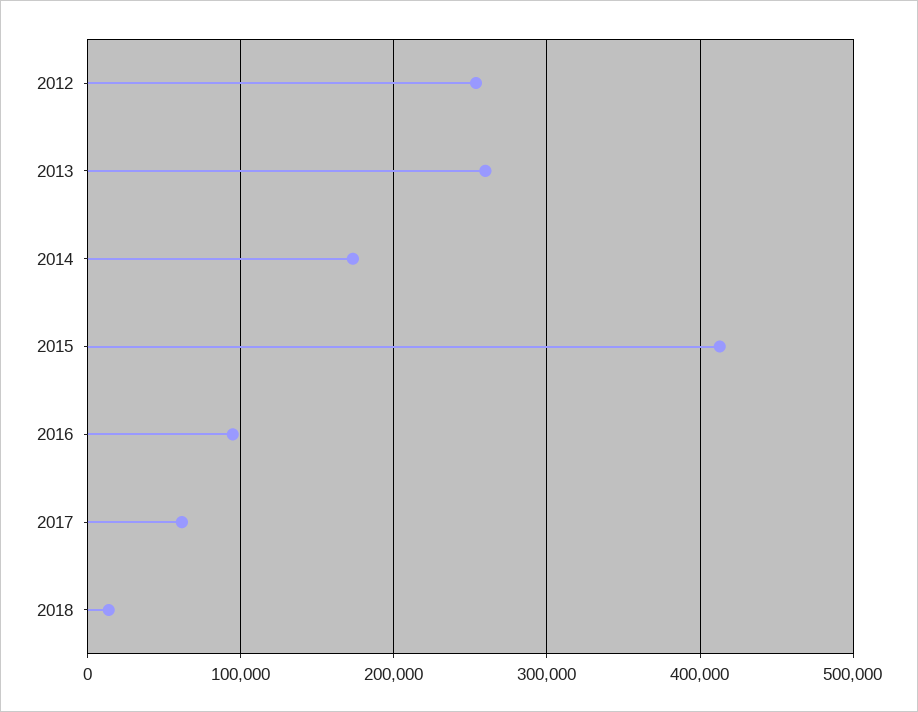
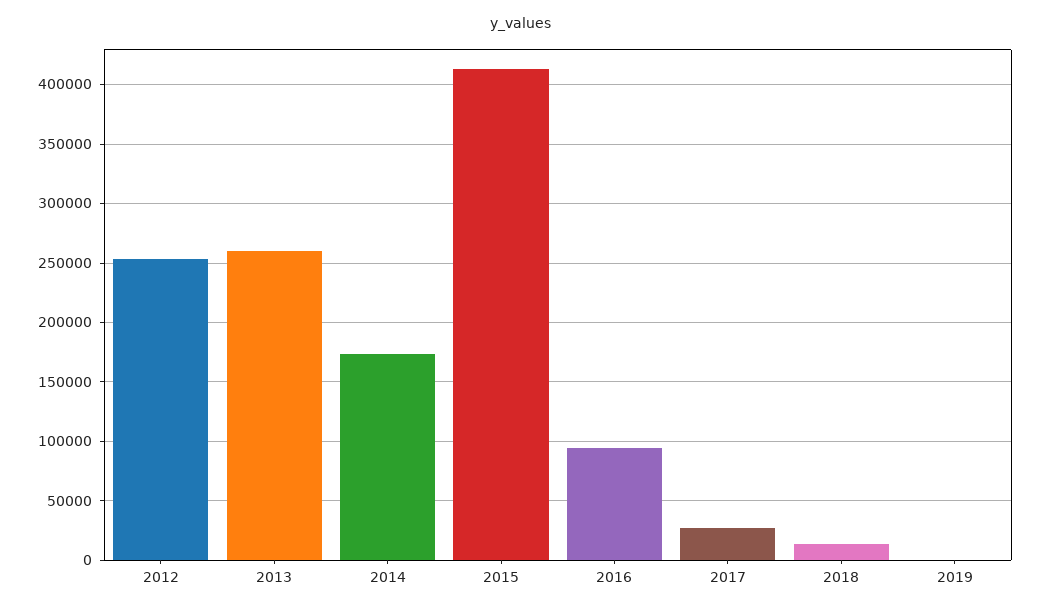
2017: 60000 -> 30000
2019: none -> 0

